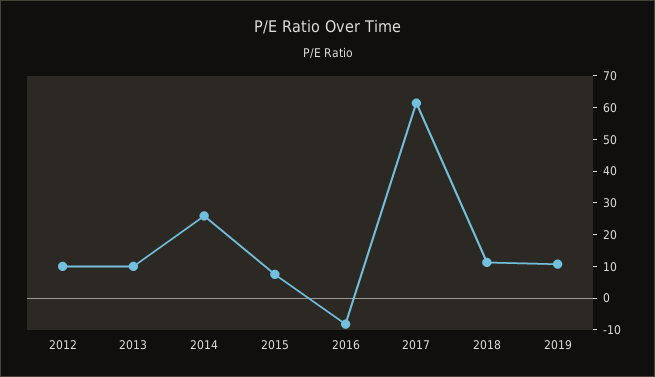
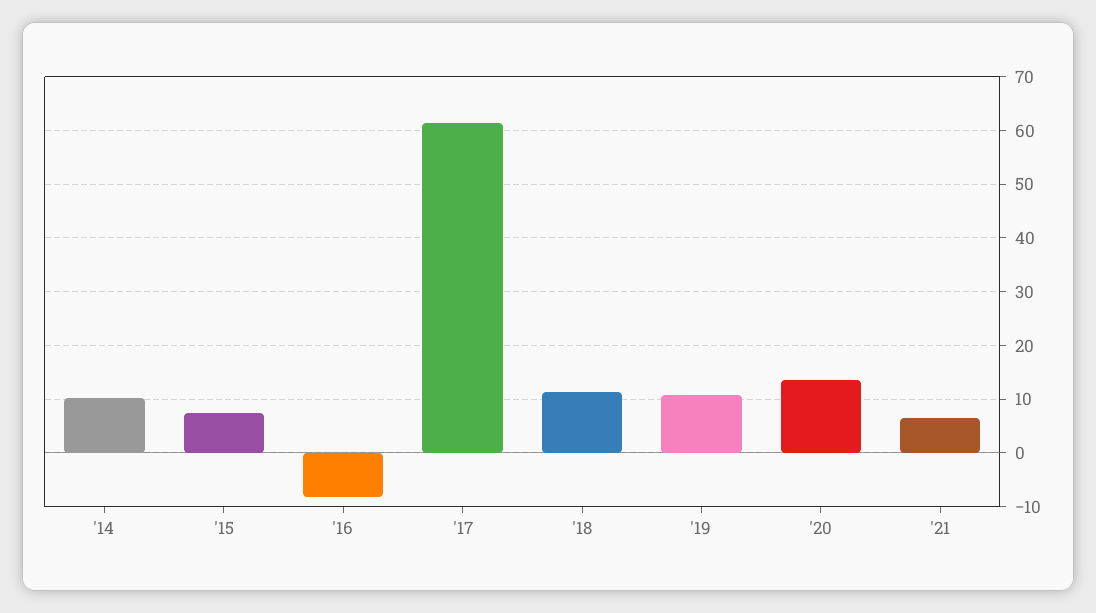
2012: 10 -> none
2013: 10 -> none
2014: 25 -> 10
'20: none -> 14
'21: none -> 6

